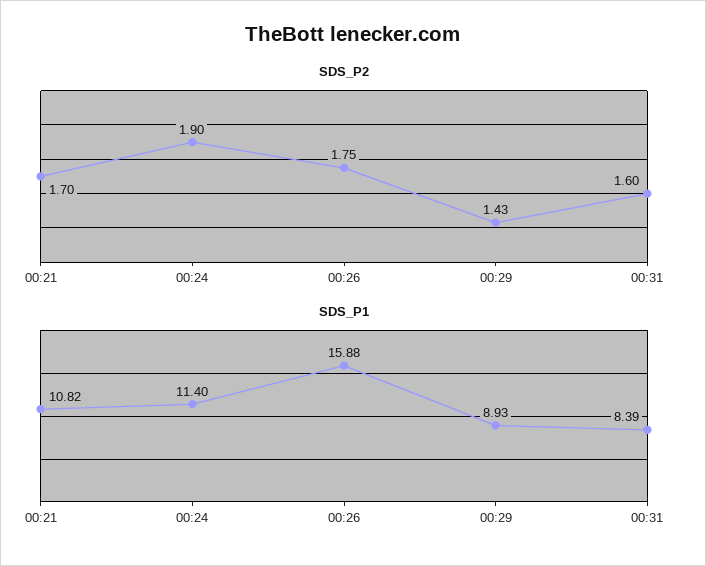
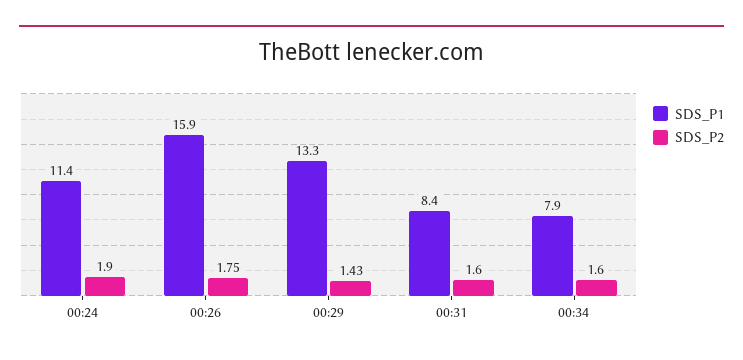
SDS_P2, 00:21: 1.7 -> none
SDS_P1, 00:21: 10.82 -> none
SDS_P1, 00:29: 8.93 -> 13.3
SDS_P1, 00:34: none -> 7.9
SDS_P2, 00:34: none -> 1.6

